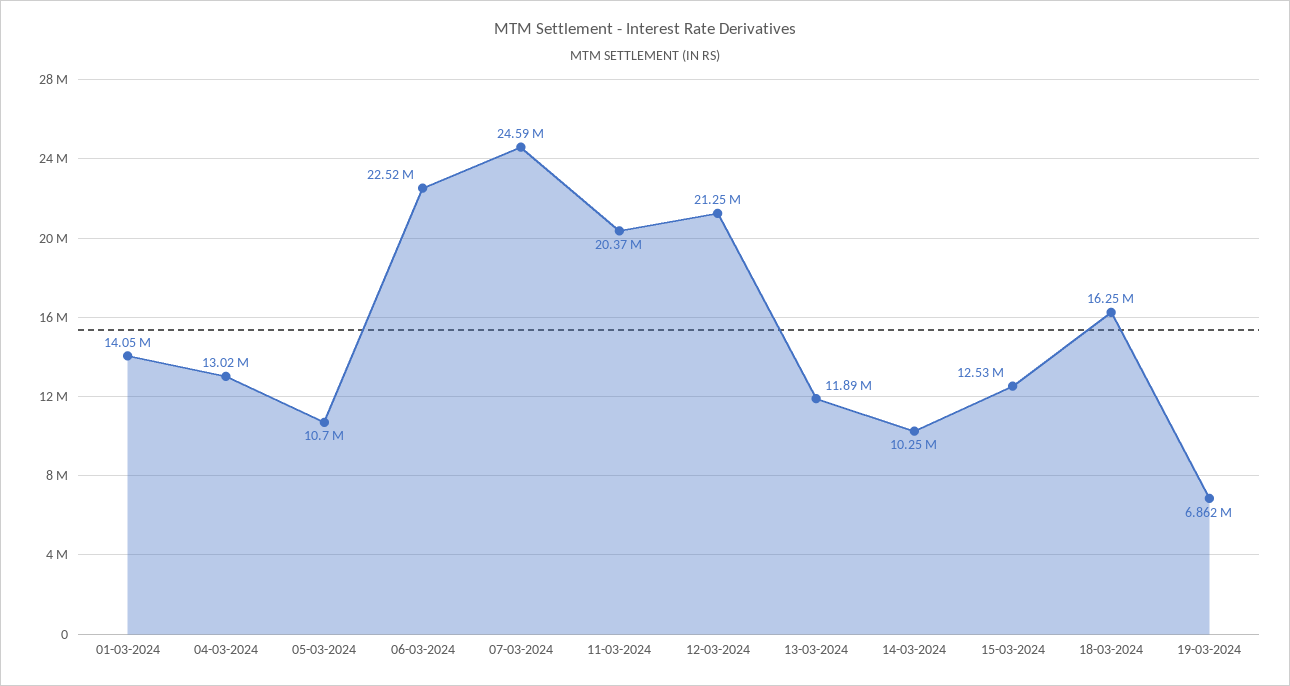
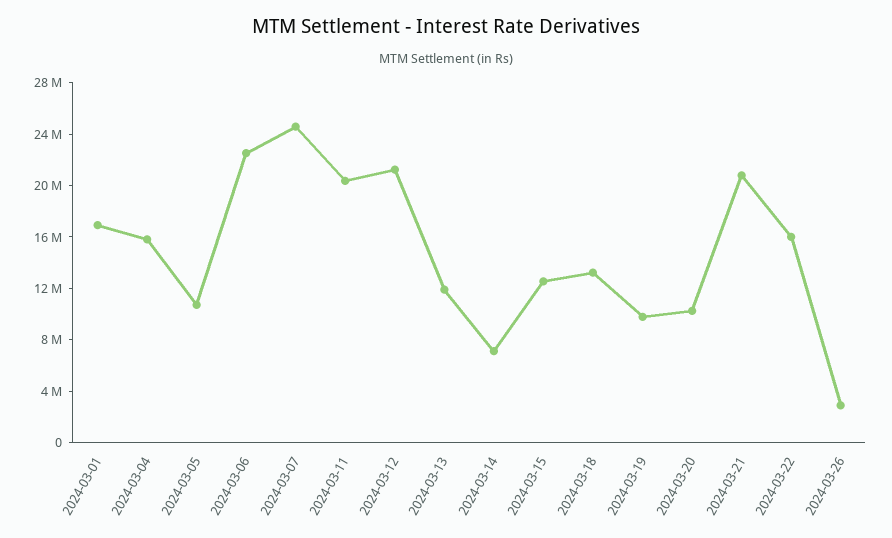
01-03-2024: 14050000 -> 17000000
04-03-2024: 13020000 -> 16000000
14-03-2024: 10250000 -> 7000000
18-03-2024: 16250000 -> 13000000
19-03-2024: 6862000 -> 10000000
2024-03-20: none -> 10000000
2024-03-21: none -> 21000000
2024-03-22: none -> 16000000
2024-03-26: none -> 3000000

